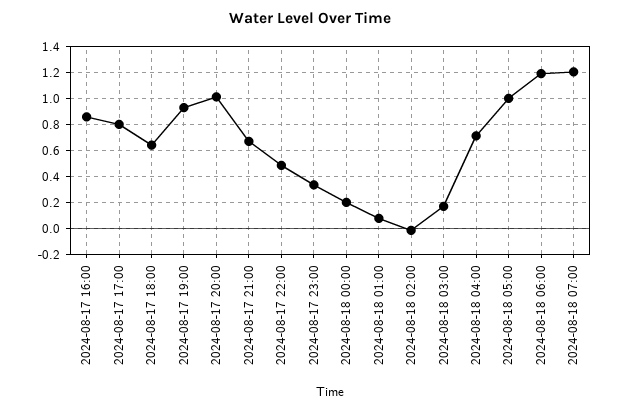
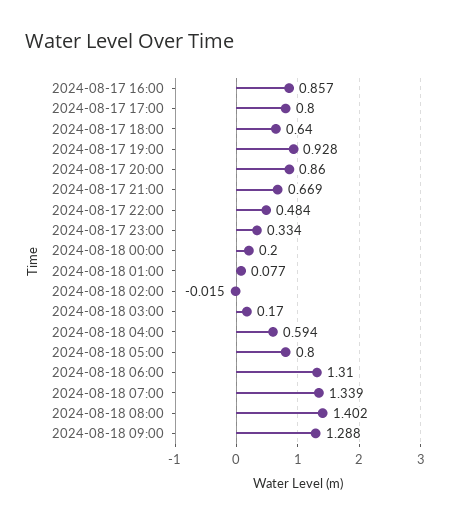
2024-08-17 20:00: 1 -> 0.86
2024-08-18 04:00: 0.7 -> 0.594
2024-08-18 05:00: 1 -> 0.8
2024-08-18 06:00: 1.2 -> 1.31
2024-08-18 07:00: 1.2 -> 1.339
2024-08-18 08:00: none -> 1.402
2024-08-18 09:00: none -> 1.288

